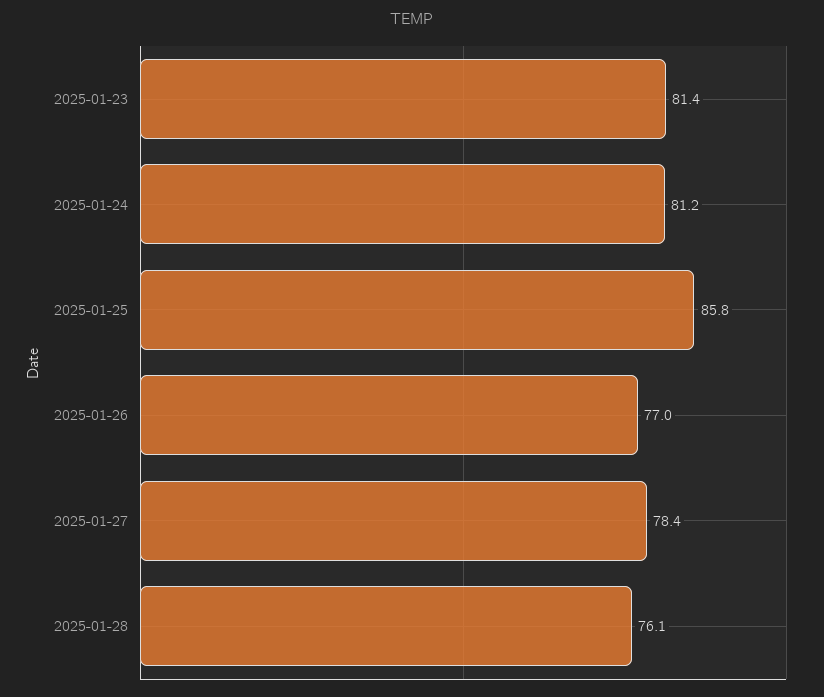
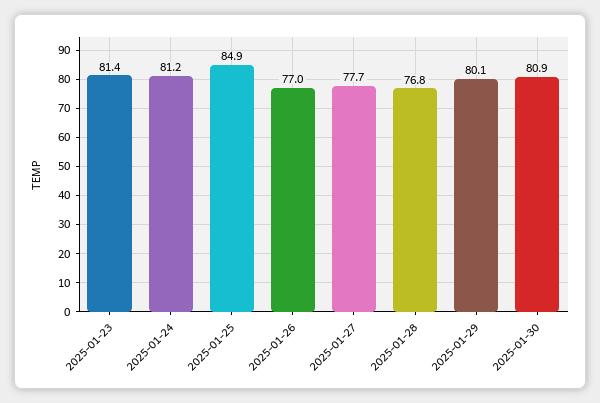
2025-01-25: 85.8 -> 84.9
2025-01-27: 78.4 -> 77.7
2025-01-28: 76.1 -> 76.8
2025-01-29: none -> 80.1
2025-01-30: none -> 80.9

